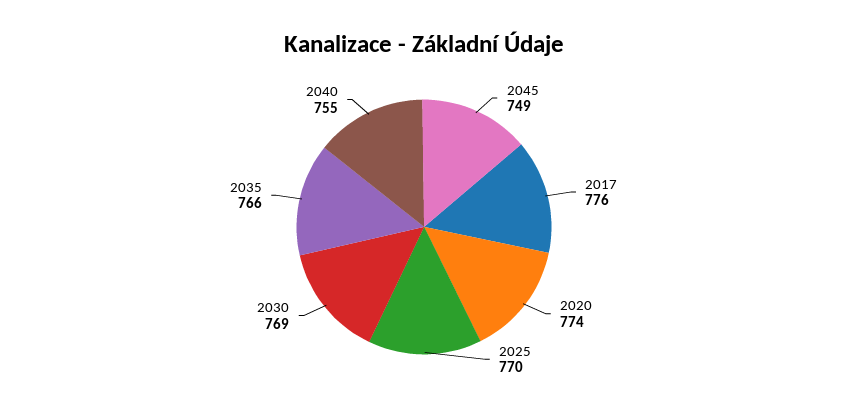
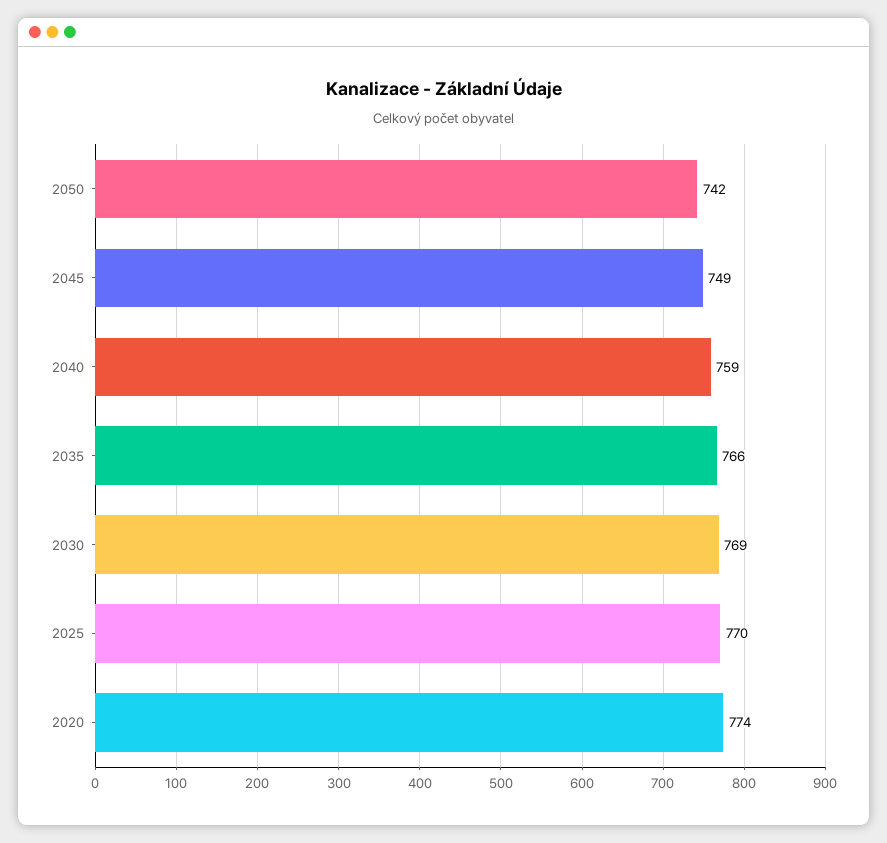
2017: 776 -> none
2040: 755 -> 759
2050: none -> 742

